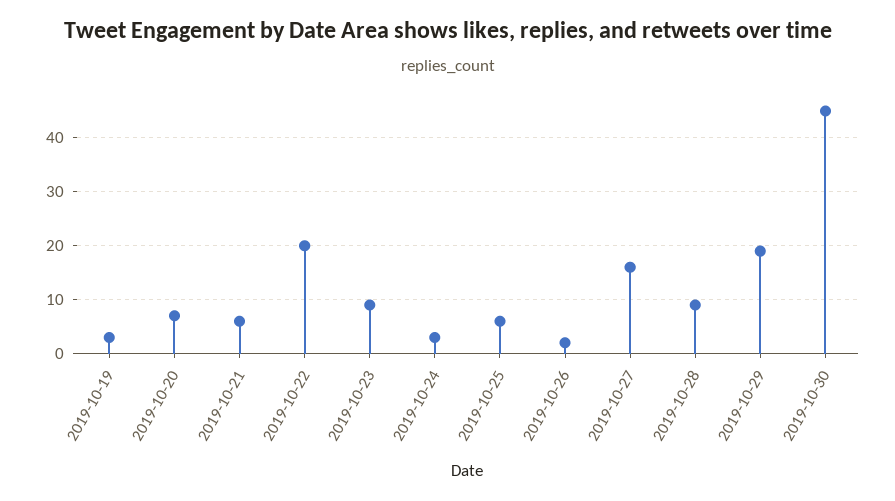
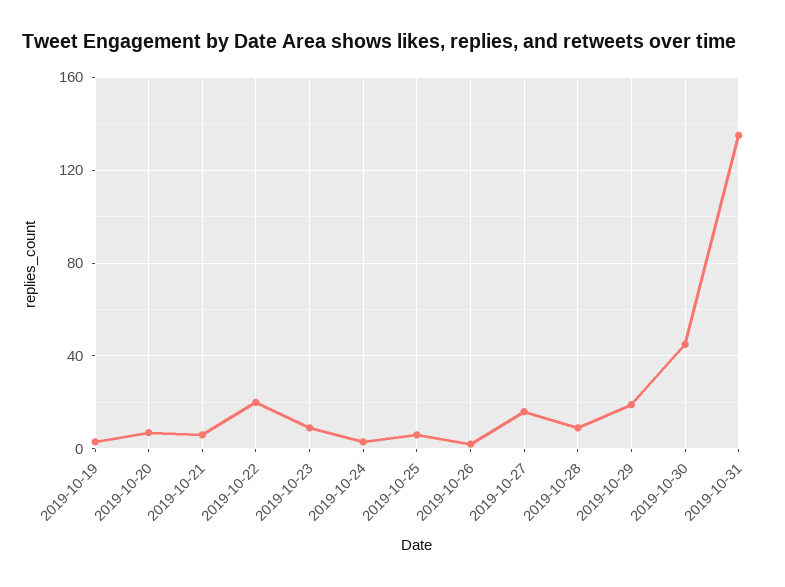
2019-10-31: none -> 135

